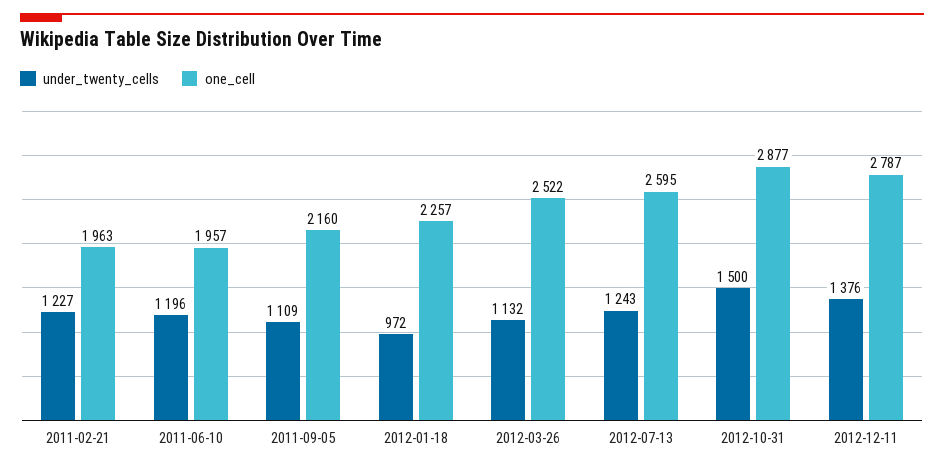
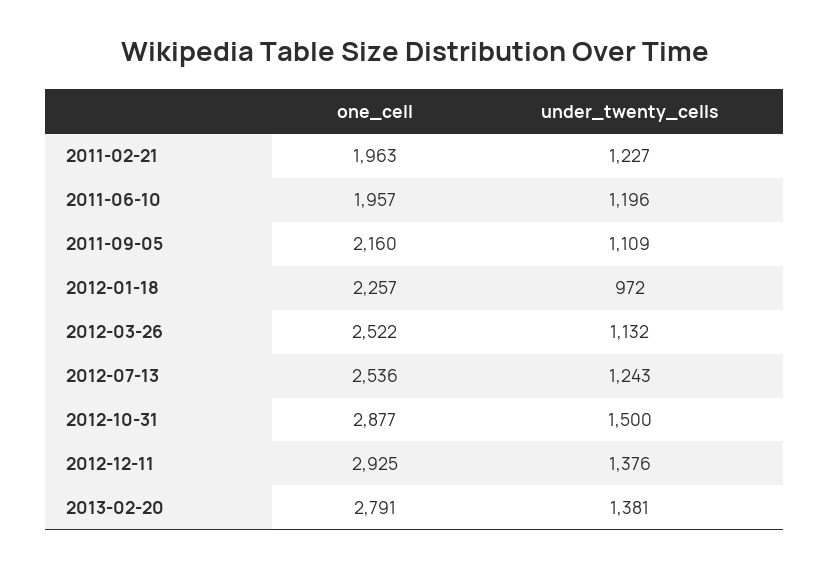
one_cell, 2012-07-13: 2595 -> 2536
one_cell, 2012-12-11: 2787 -> 2925
one_cell, 2013-02-20: none -> 2791
under_twenty_cells, 2013-02-20: none -> 1381

